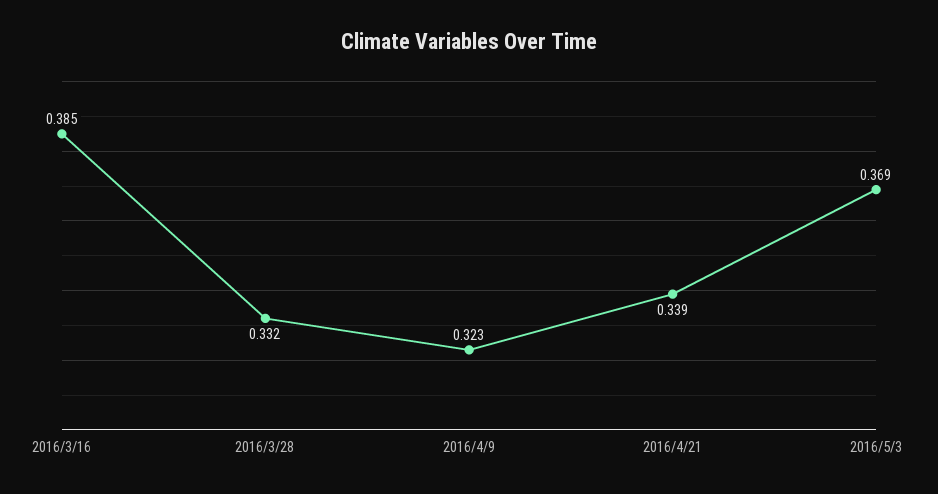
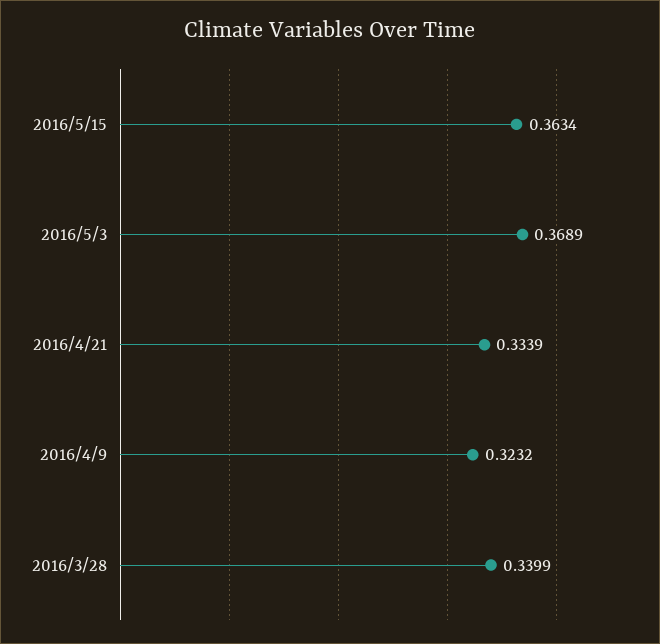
2016/3/16: 0.385 -> none
2016/3/28: 0.332 -> 0.3399
2016/4/21: 0.339 -> 0.3339
2016/5/15: none -> 0.3634

